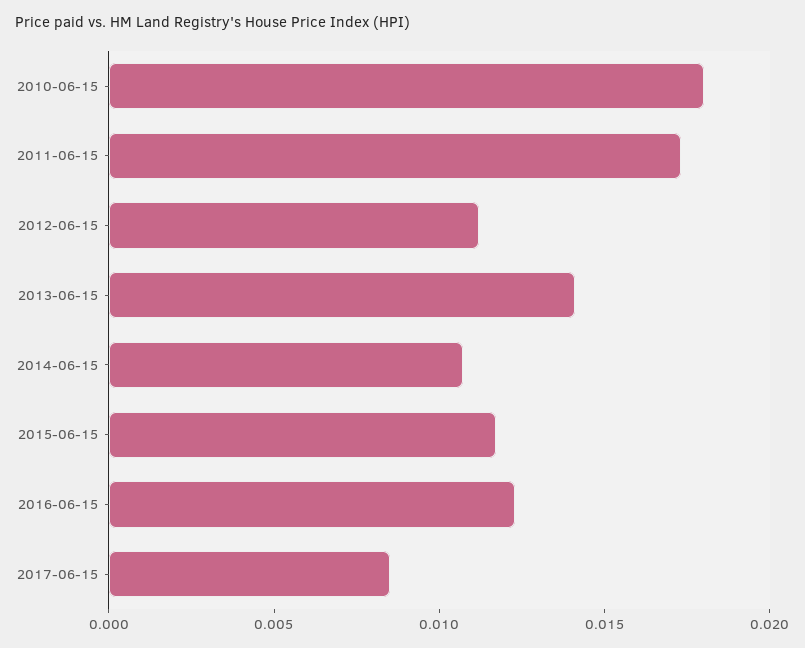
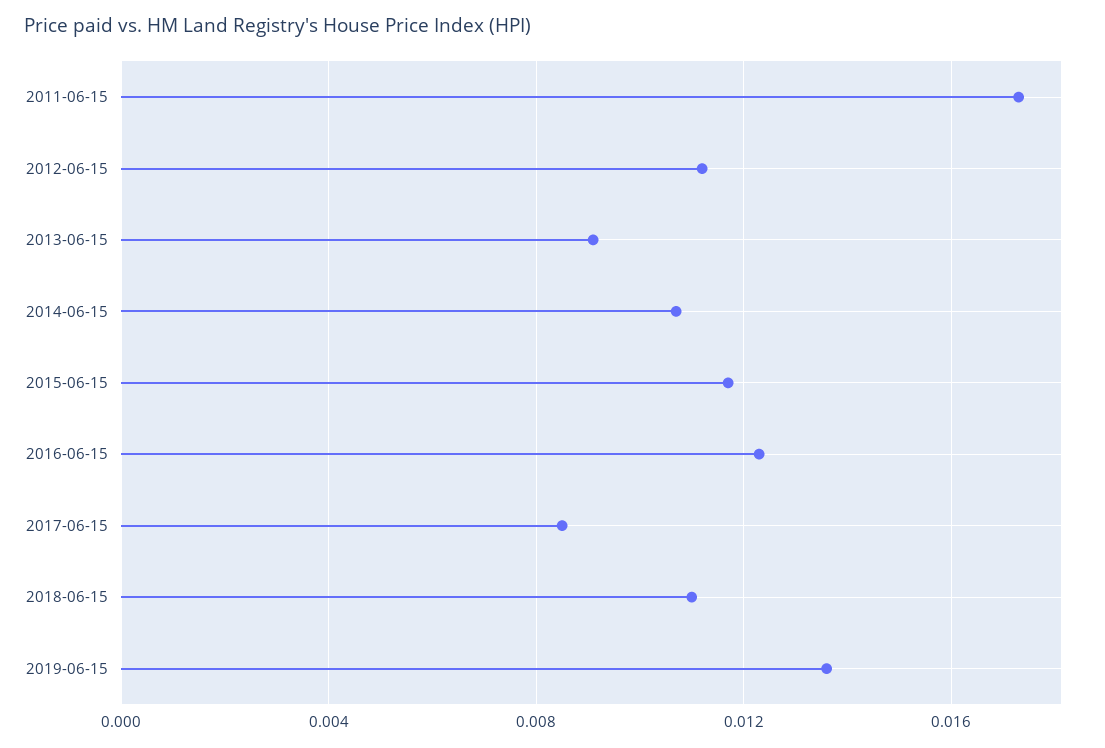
2010-06-15: 0.018 -> none
2013-06-15: 0.014 -> 0.009
2018-06-15: none -> 0.011
2019-06-15: none -> 0.0135

